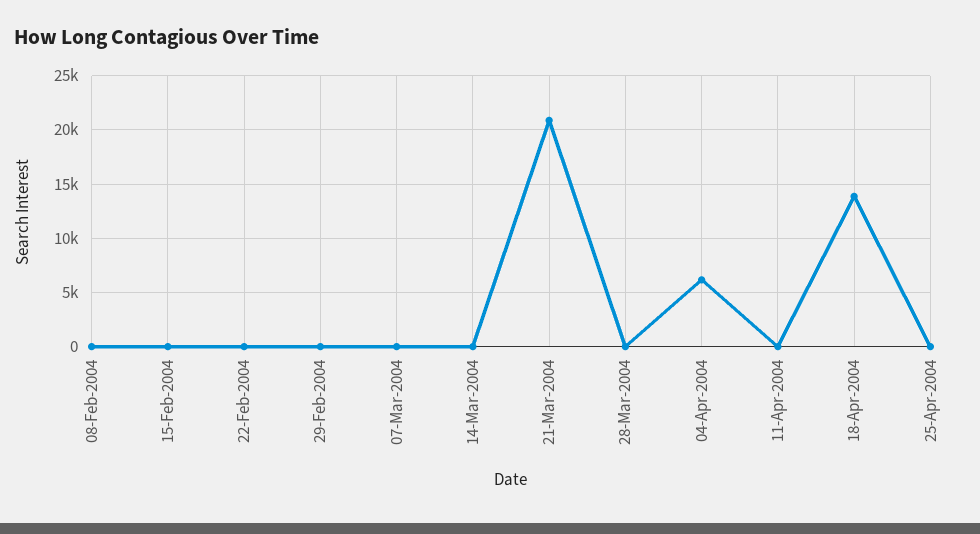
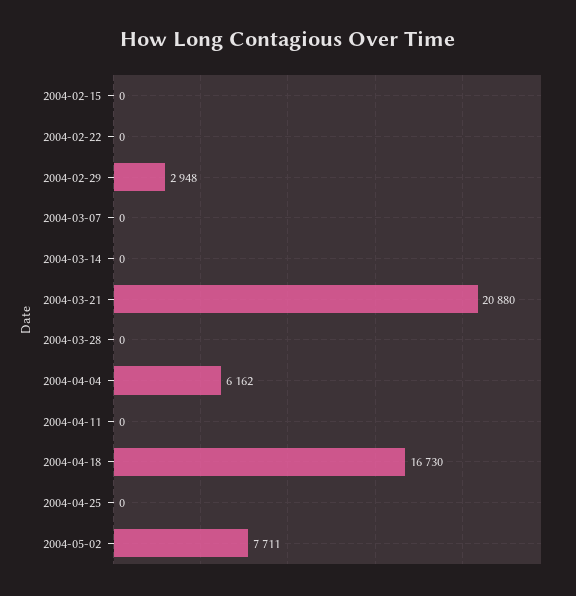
08-Feb-2004: 0 -> none
29-Feb-2004: 0 -> 2948
18-Apr-2004: 14000 -> 16730
2004-05-02: none -> 7711

